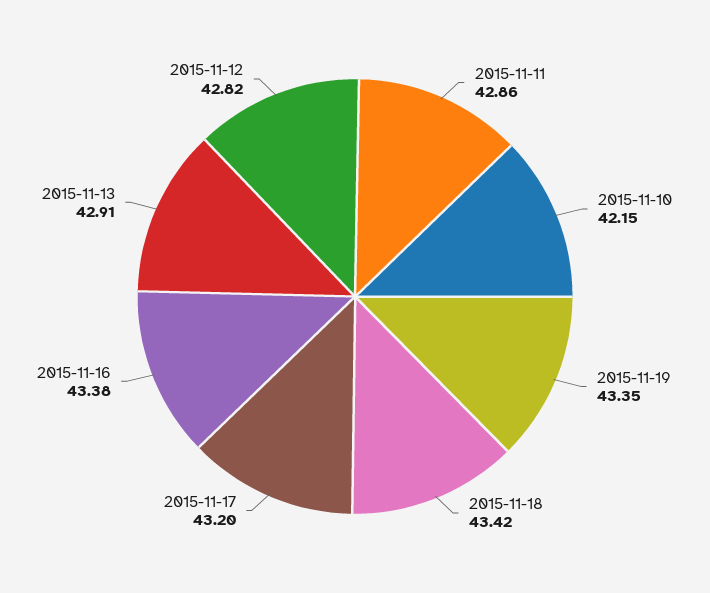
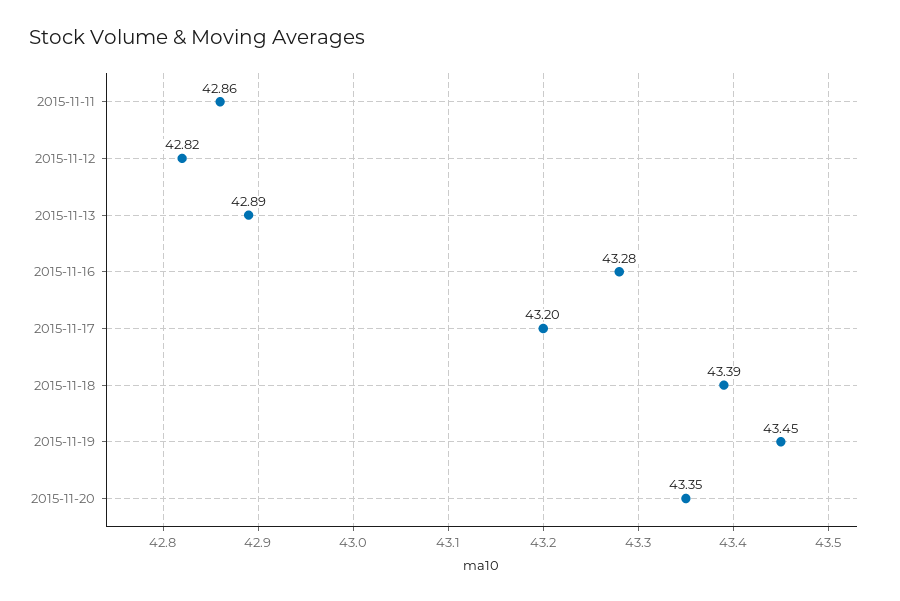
2015-11-10: 42.15 -> none
2015-11-19: 43.35 -> 43.45
2015-11-18: 43.42 -> 43.39
2015-11-16: 43.38 -> 43.28
2015-11-13: 42.91 -> 42.89
2015-11-20: none -> 43.35

